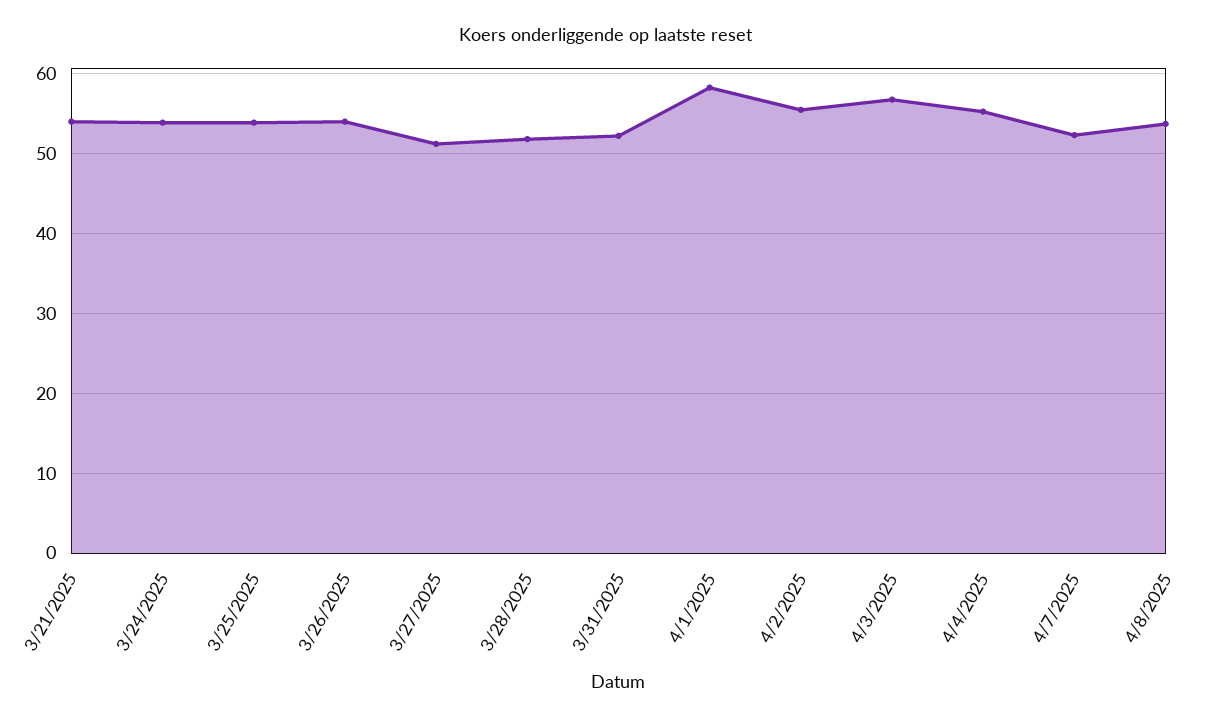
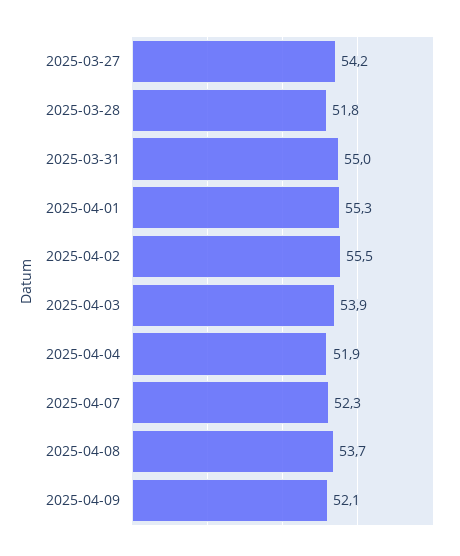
3/21/2025: 54 -> none
3/24/2025: 54 -> none
3/25/2025: 54 -> none
3/26/2025: 54 -> none
3/27/2025: 51 -> 54.2
3/31/2025: 52 -> 55
4/1/2025: 58 -> 55.3
4/3/2025: 57 -> 53.9
4/4/2025: 55 -> 51.9
2025-04-09: none -> 52.1

